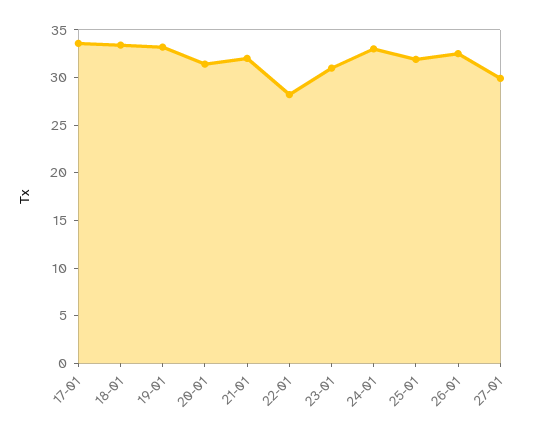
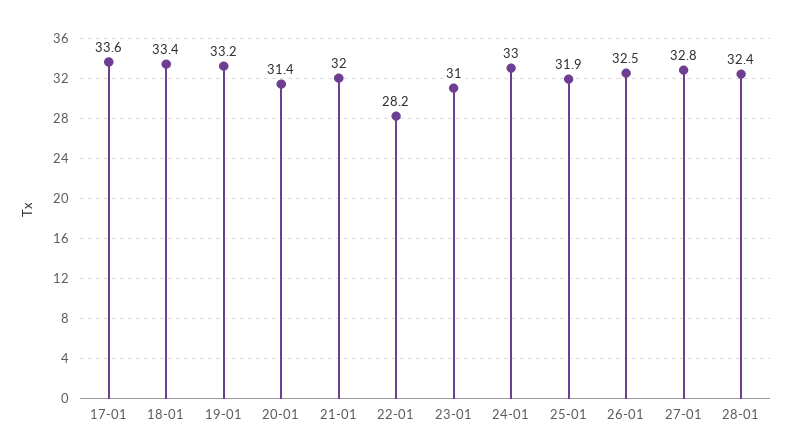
27-01: 30 -> 32.8
28-01: none -> 32.4

